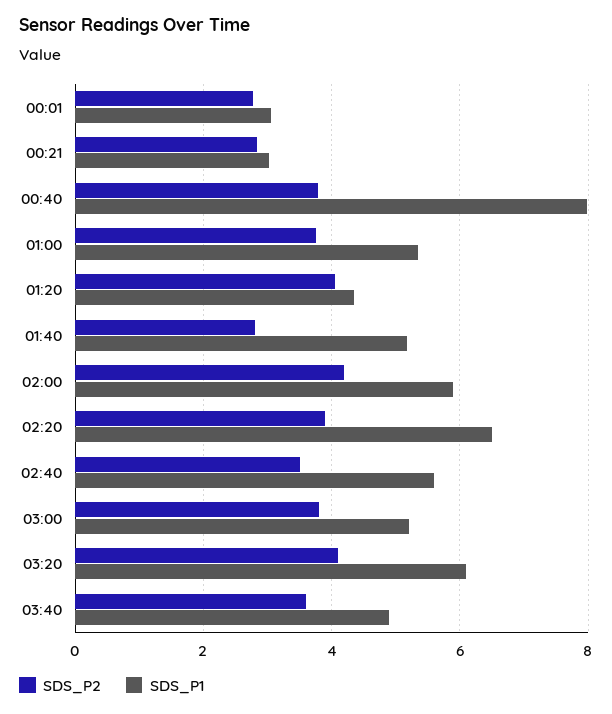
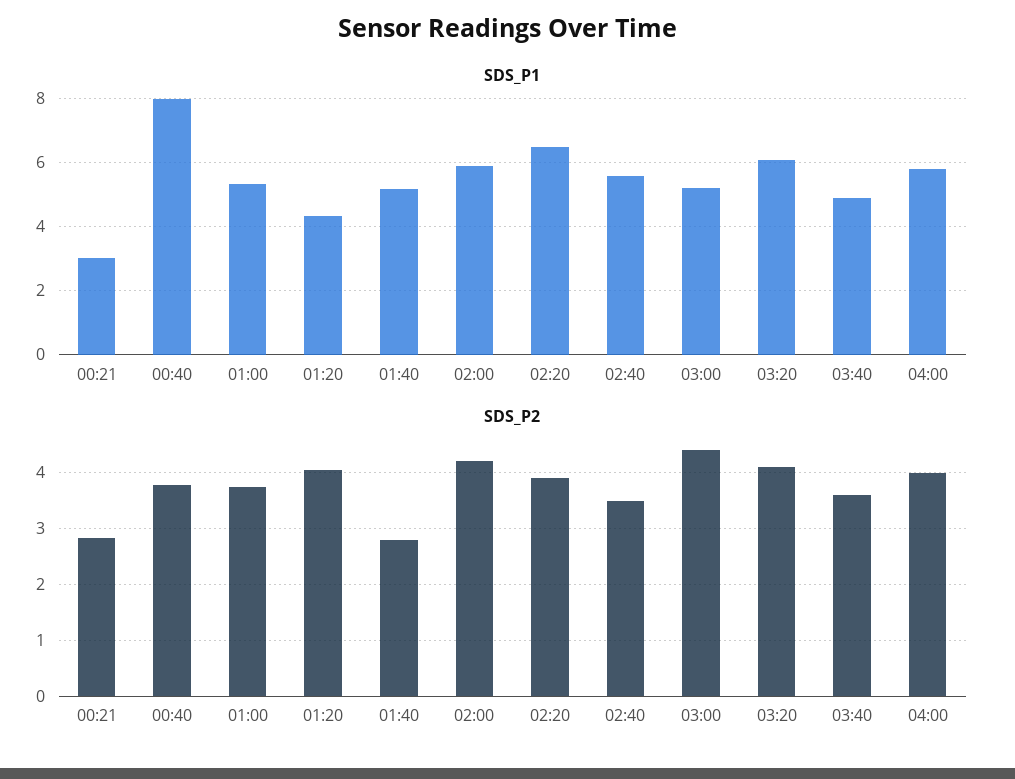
SDS_P2, 00:01: 2.8 -> none
SDS_P1, 00:01: 3 -> none
SDS_P2, 03:00: 3.8 -> 4.4
SDS_P1, 04:00: none -> 5.8
SDS_P2, 04:00: none -> 4

